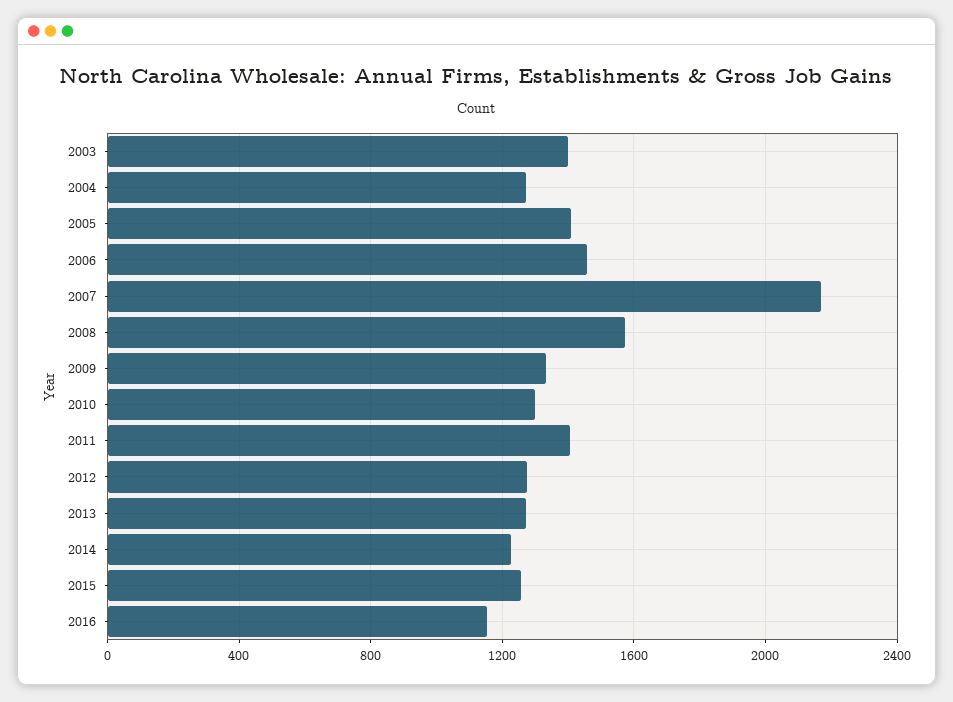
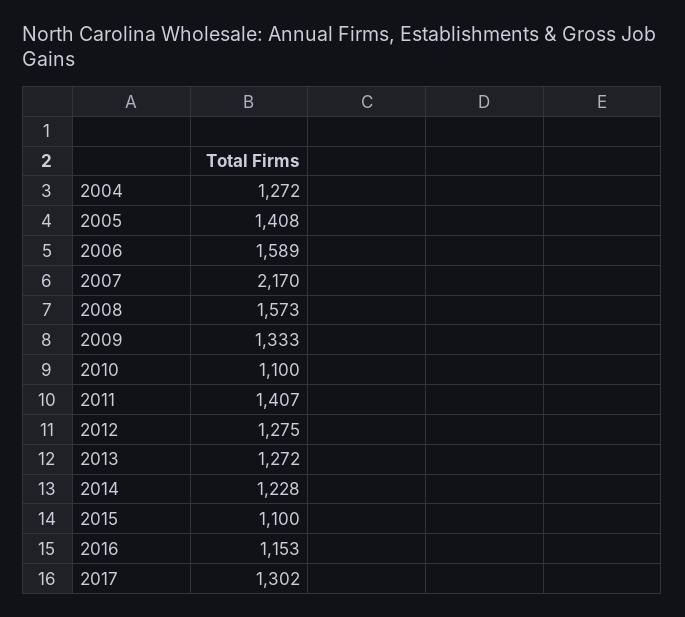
2003: 1400 -> none
2006: 1450 -> 1589
2010: 1300 -> 1100
2015: 1250 -> 1100
2017: none -> 1302

